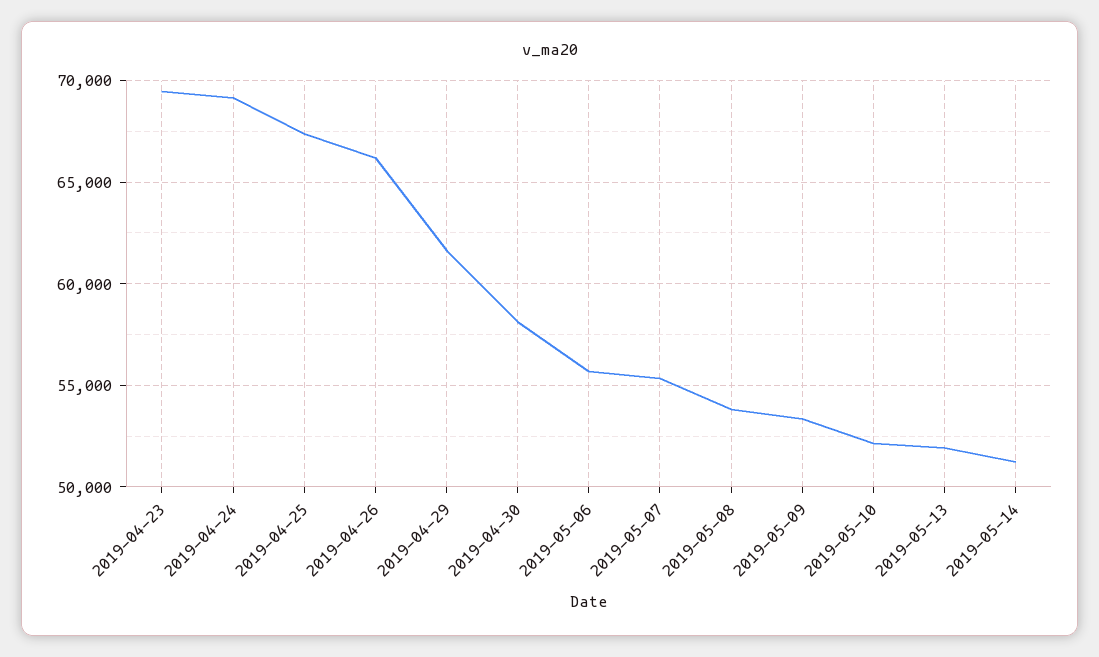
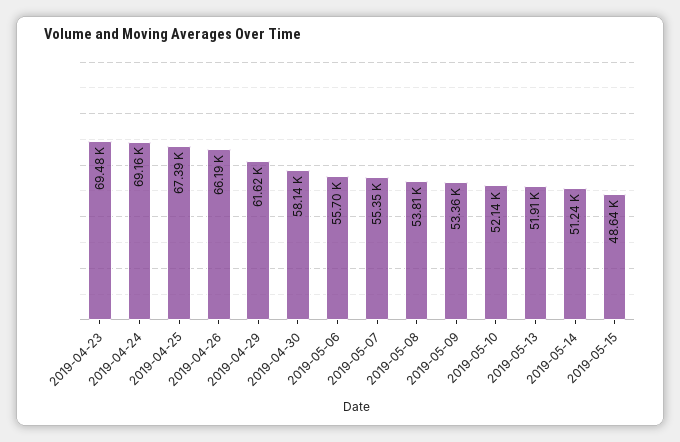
2019-05-15: none -> 48640

